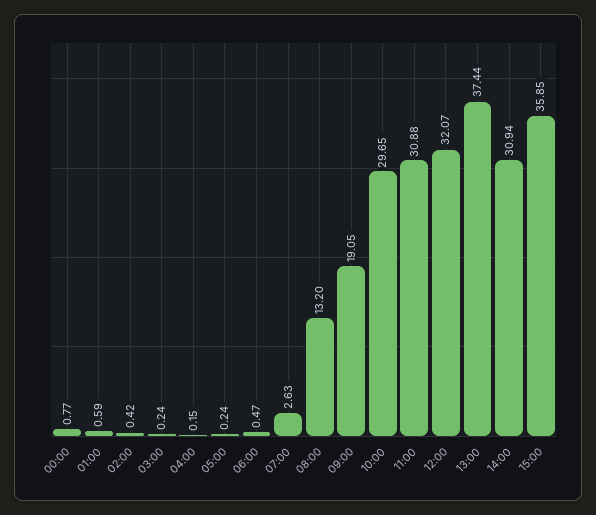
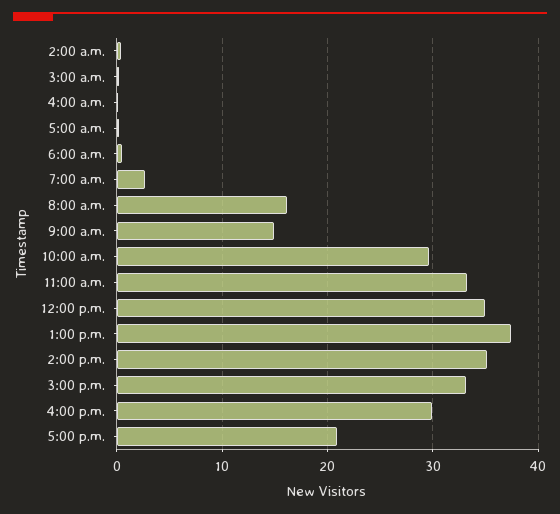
00:00: 0.77 -> none
01:00: 0.59 -> none
08:00: 13.2 -> 16
09:00: 19.05 -> 15
11:00: 30.88 -> 33
12:00: 32.07 -> 35
14:00: 30.94 -> 35
15:00: 35.85 -> 33
4:00 p.m.: none -> 30
5:00 p.m.: none -> 21

